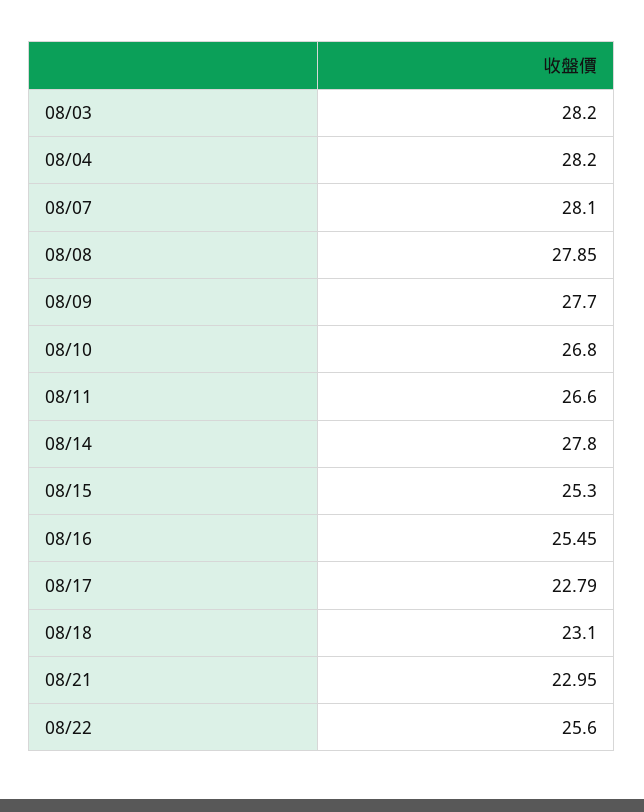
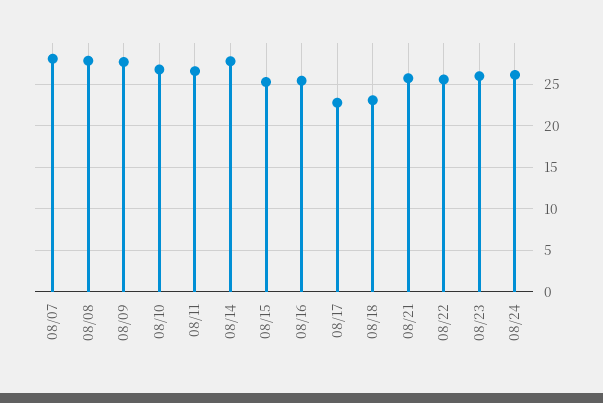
08/03: 28.2 -> none
08/04: 28.2 -> none
08/21: 22.95 -> 26
08/23: none -> 26
08/24: none -> 26

